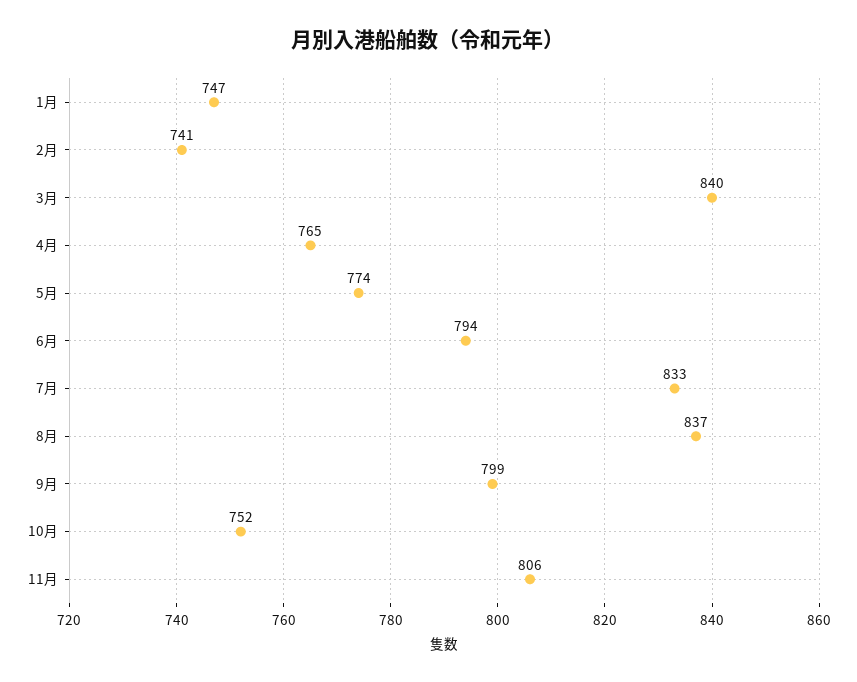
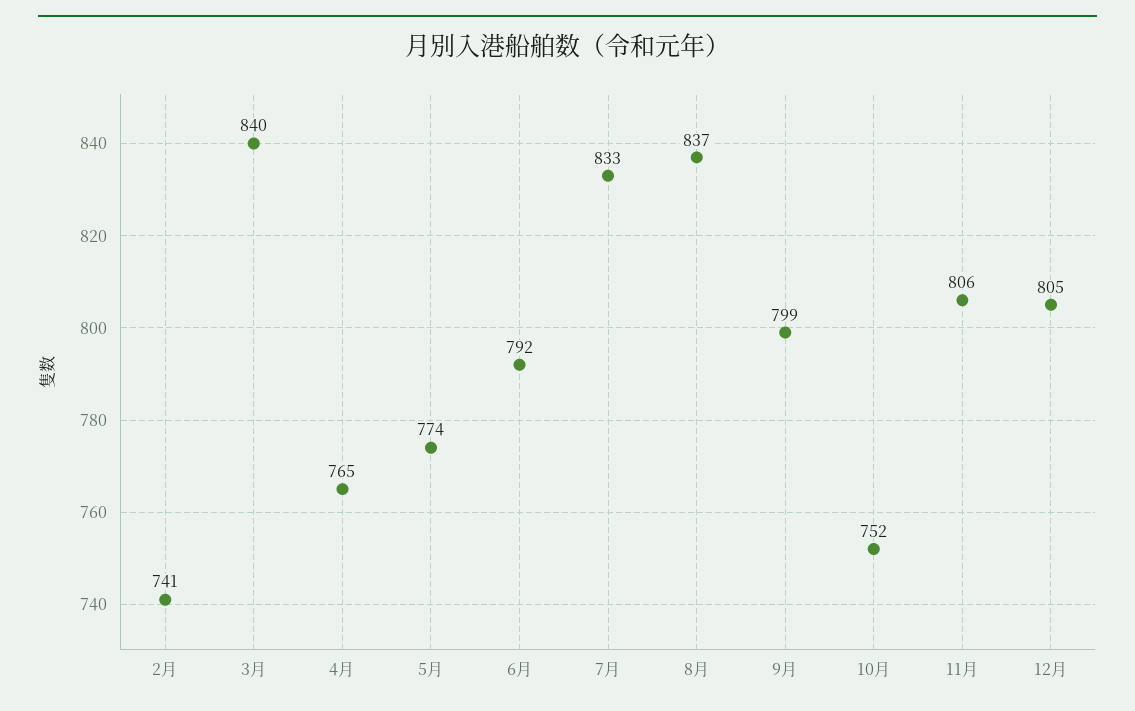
1月: 747 -> none
6月: 794 -> 792
12月: none -> 805

